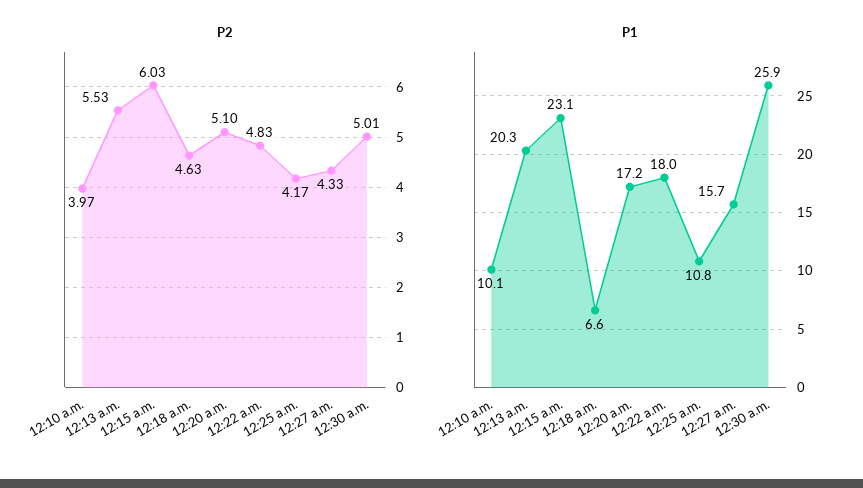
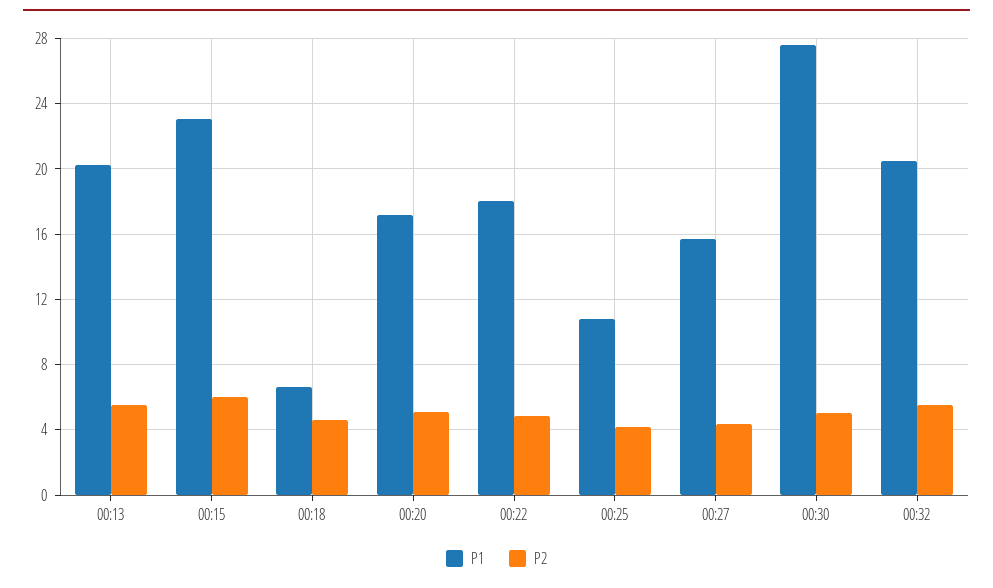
P2, 12:10 a.m.: 3.97 -> none
P1, 12:10 a.m.: 10.1 -> none
P1, 12:30 a.m.: 25.9 -> 27.5
P1, 00:32: none -> 20.5
P2, 00:32: none -> 5.5

